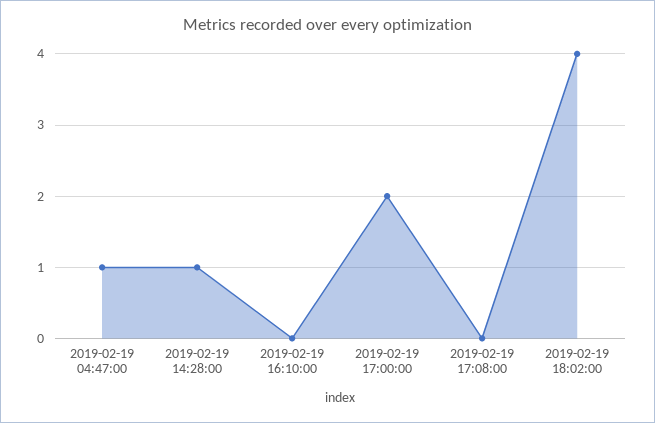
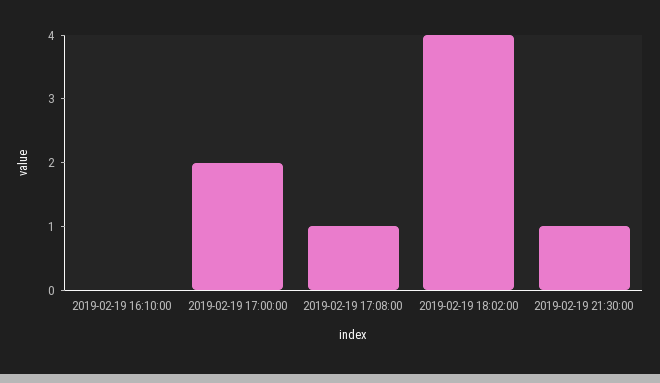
2019-02-19 04:47:00: 1 -> none
2019-02-19 14:28:00: 1 -> none
2019-02-19 17:08:00: 0 -> 1
2019-02-19 21:30:00: none -> 1

